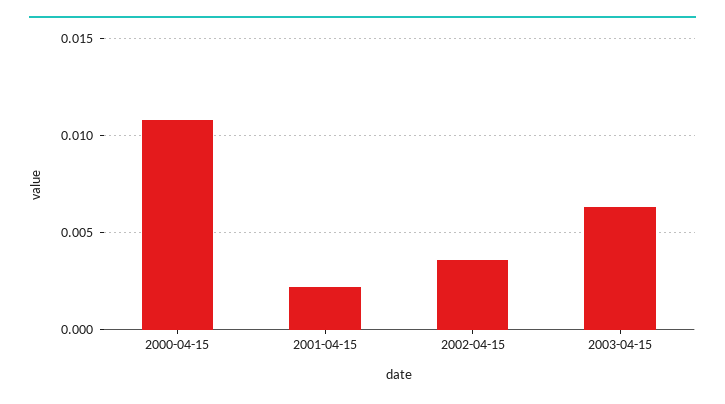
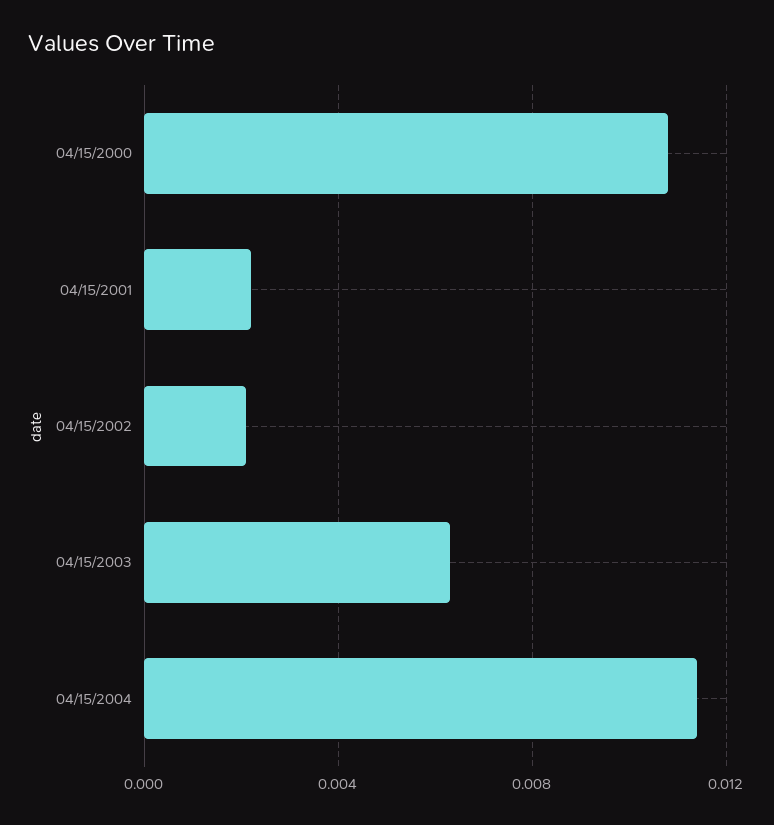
2002-04-15: 0.0035 -> 0.002
04/15/2004: none -> 0.0115

